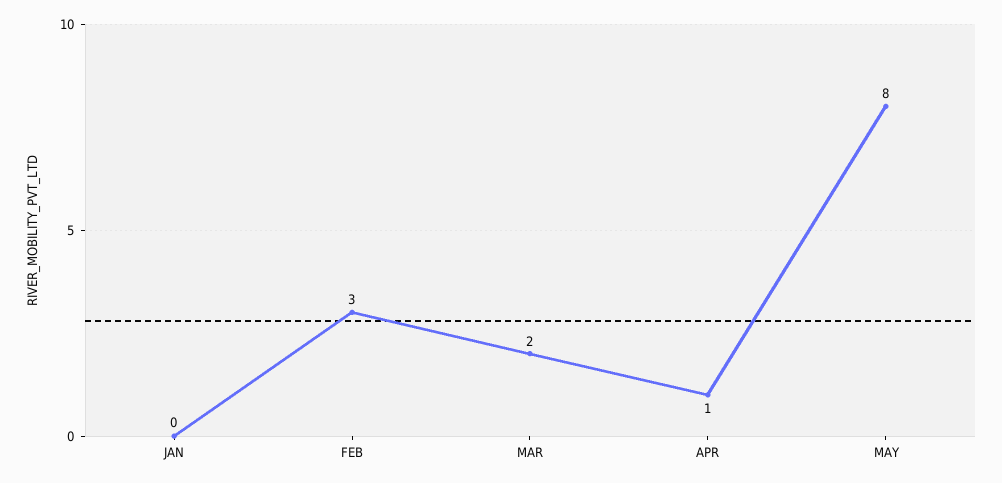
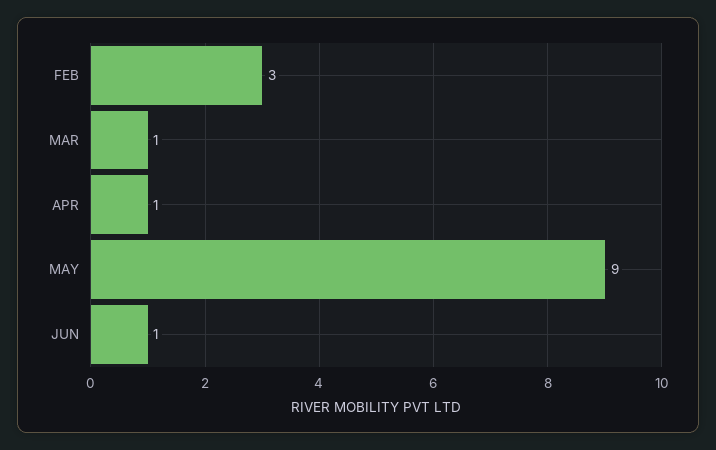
JAN: 0 -> none
MAR: 2 -> 1
MAY: 8 -> 9
JUN: none -> 1

